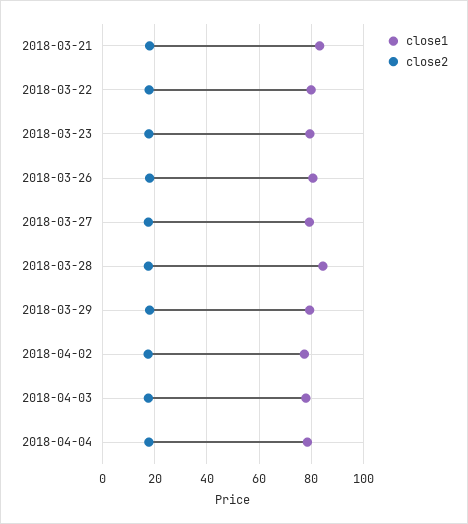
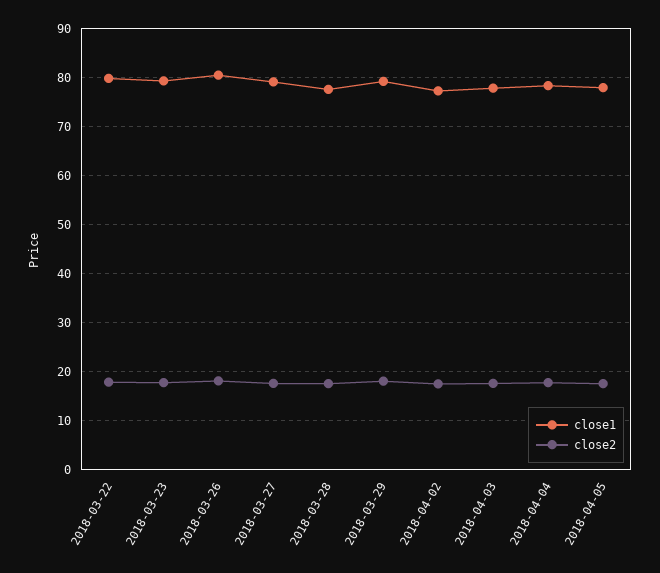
close1, 2018-03-21: 82.5 -> none
close2, 2018-03-21: 17.5 -> none
close1, 2018-03-28: 85 -> 78
close1, 2018-04-05: none -> 78
close2, 2018-04-05: none -> 18

